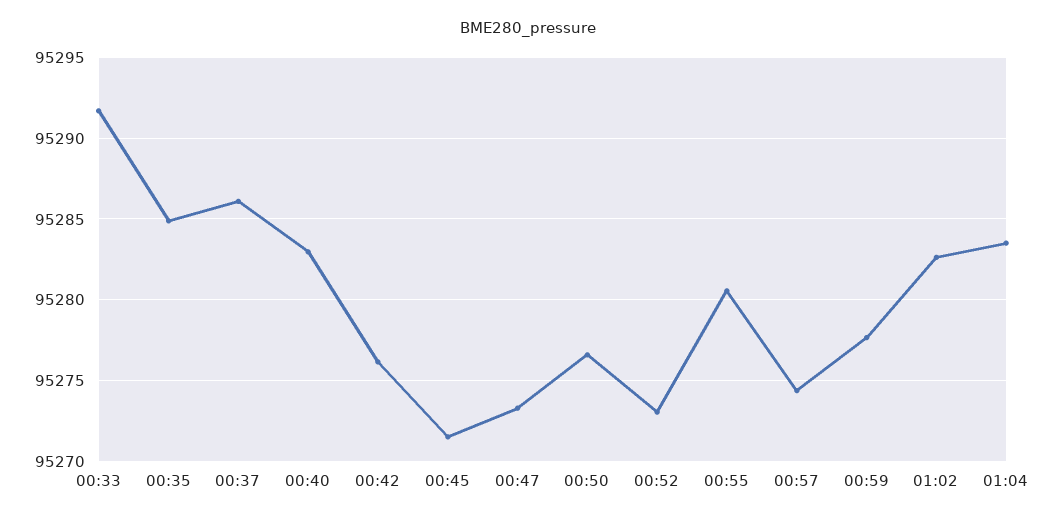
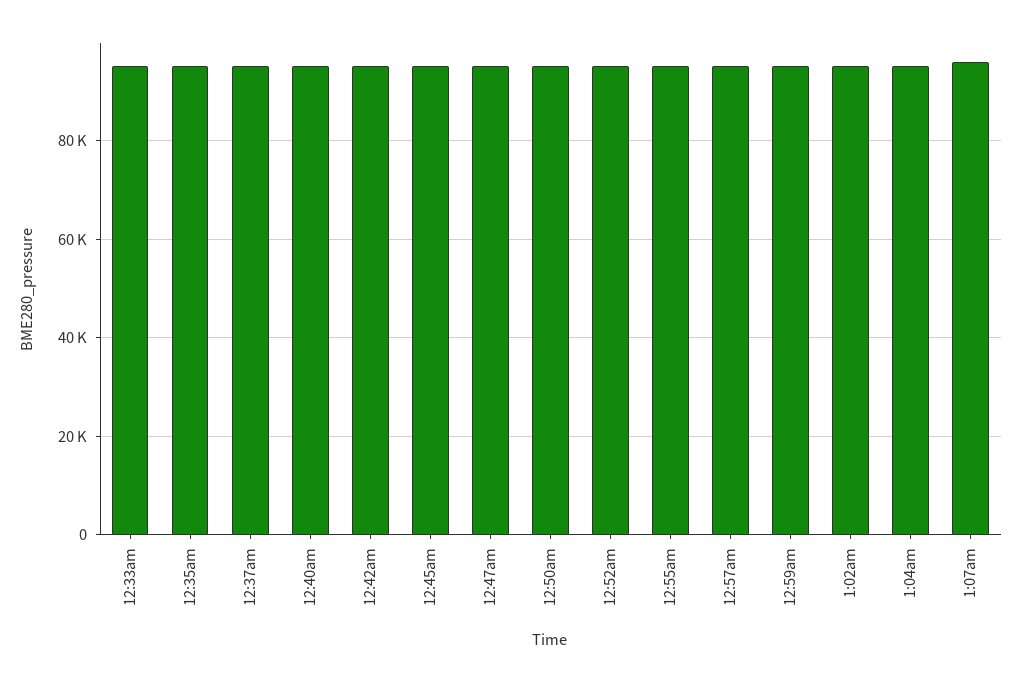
1:07am: none -> 96000

